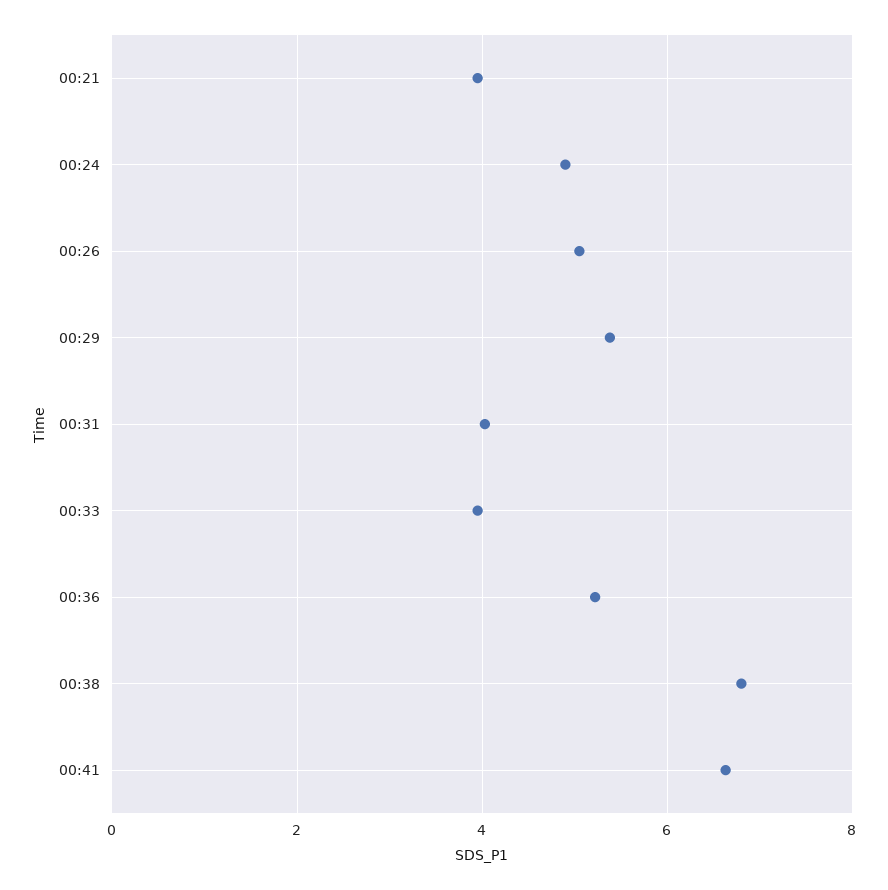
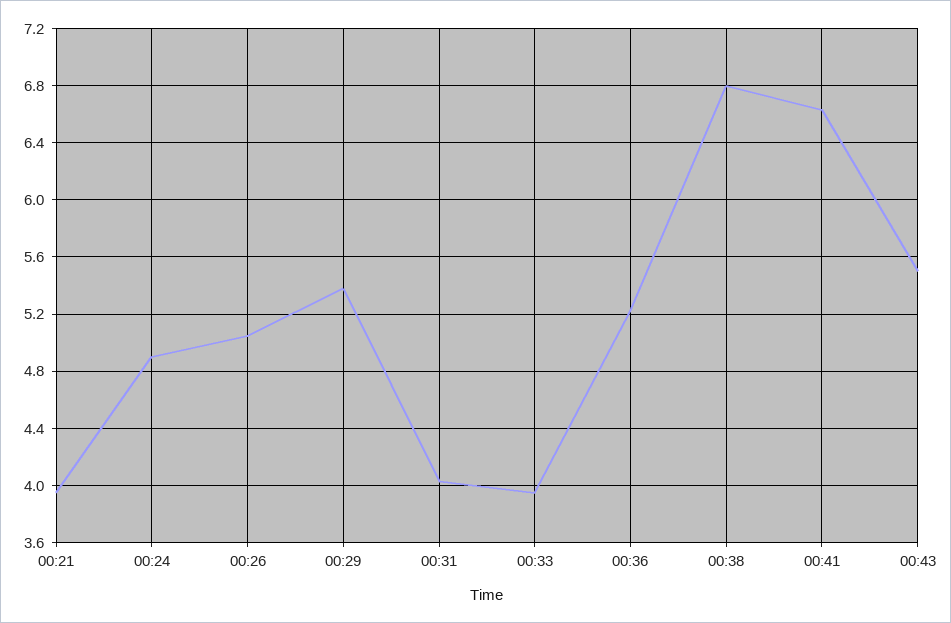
00:43: none -> 5.5

